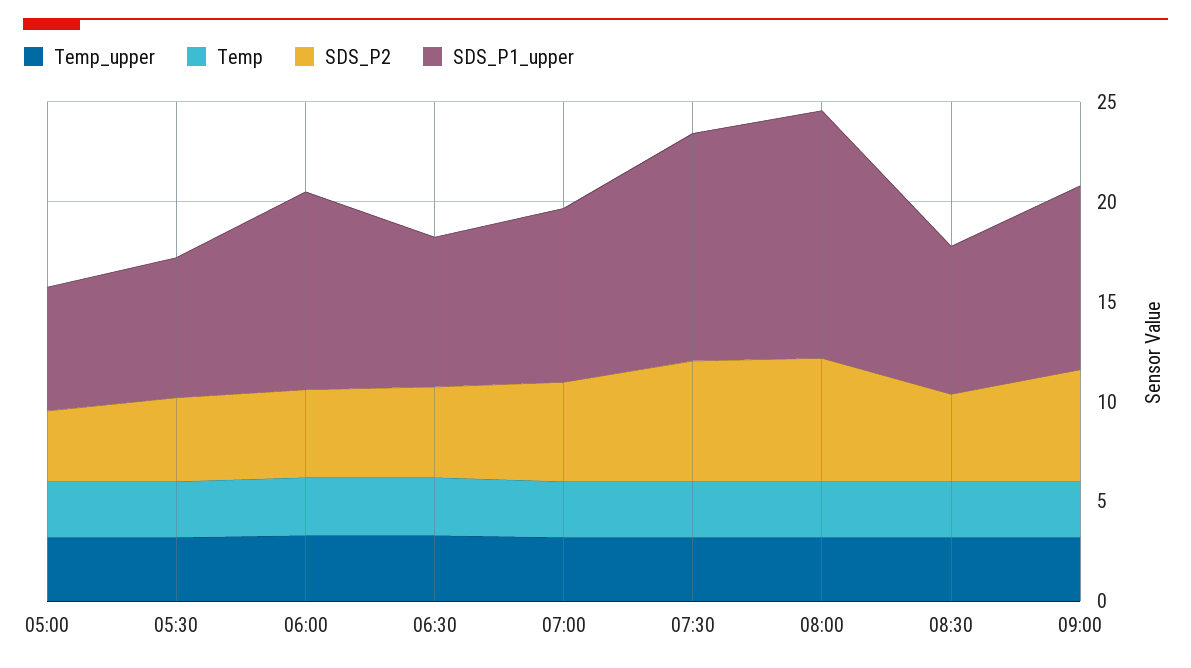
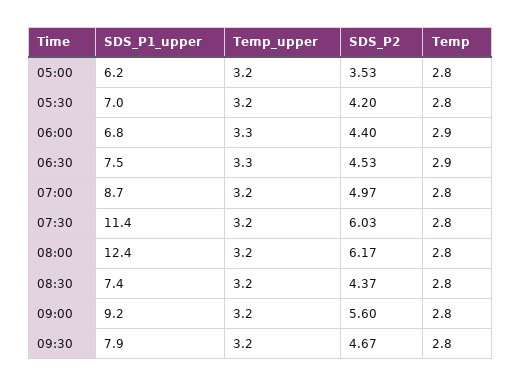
SDS_P1_upper, 06:00: 10 -> 6.8
SDS_P1_upper, 09:30: none -> 7.9
Temp_upper, 09:30: none -> 3.2
SDS_P2, 09:30: none -> 4.67
Temp, 09:30: none -> 2.8

